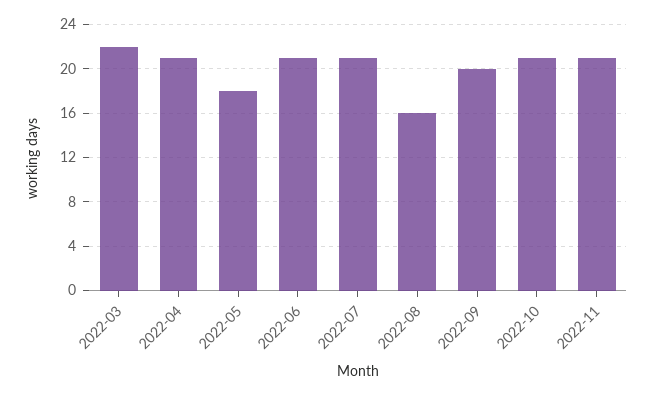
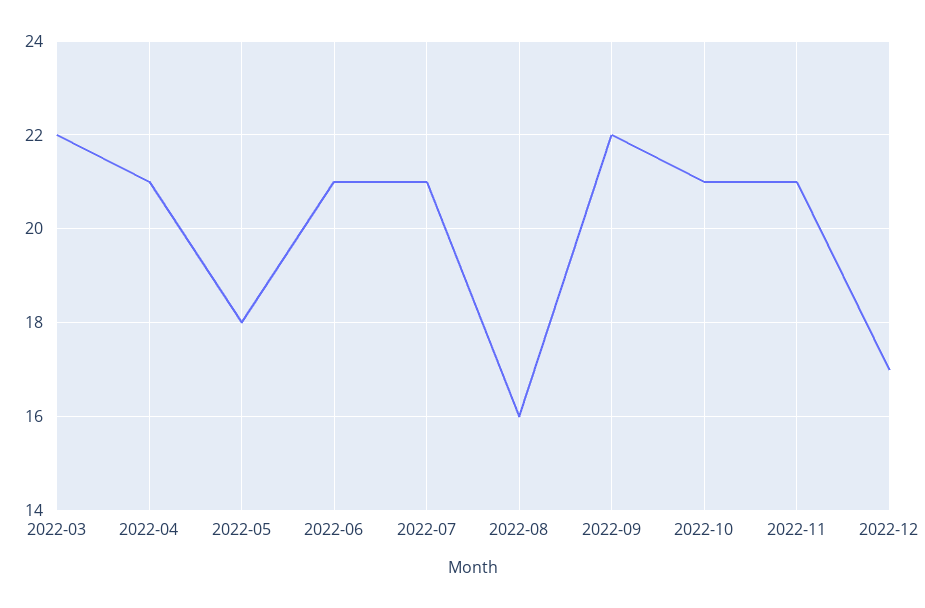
2022-09: 20 -> 22
2022-12: none -> 17

